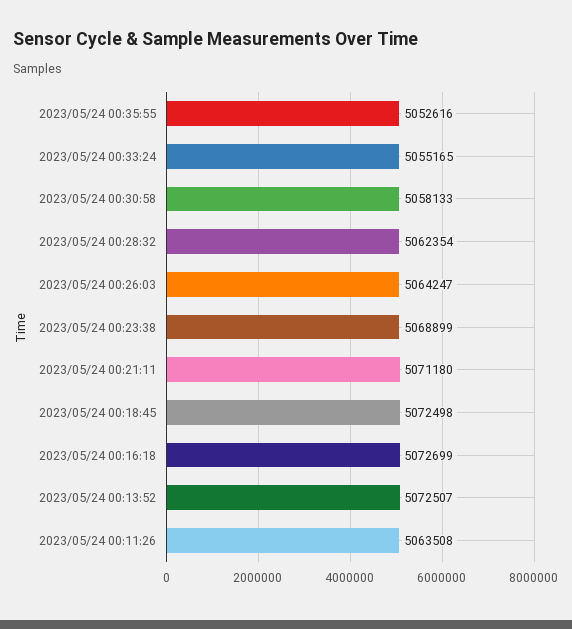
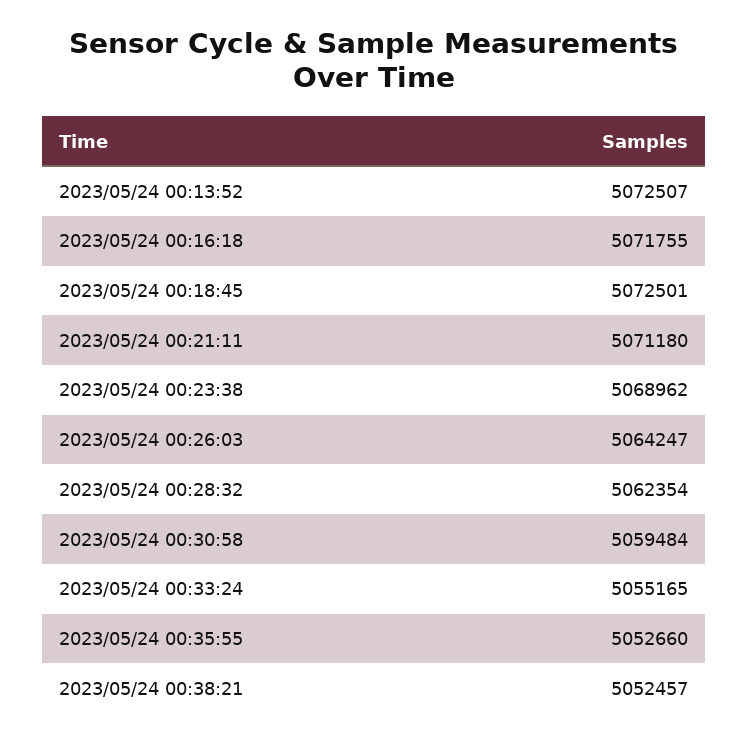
2023/05/24 00:35:55: 5052616 -> 5052660
2023/05/24 00:30:58: 5058133 -> 5059484
2023/05/24 00:23:38: 5068899 -> 5068962
2023/05/24 00:18:45: 5072498 -> 5072501
2023/05/24 00:16:18: 5072699 -> 5071755
2023/05/24 00:11:26: 5063508 -> none
2023/05/24 00:38:21: none -> 5052457

